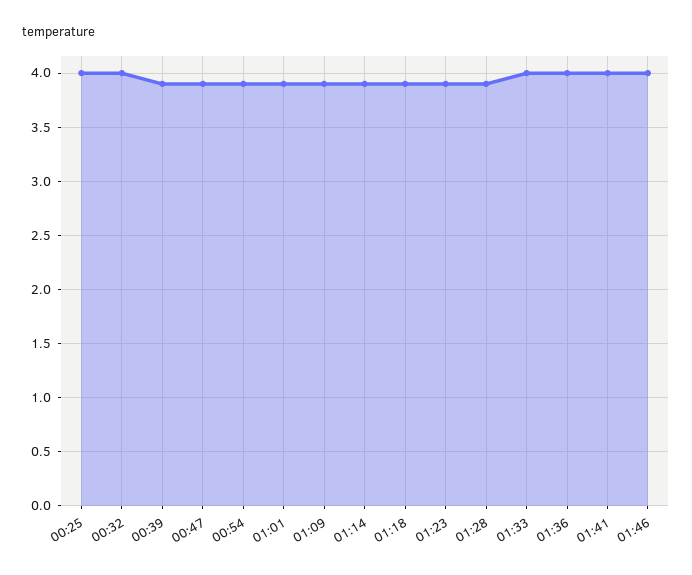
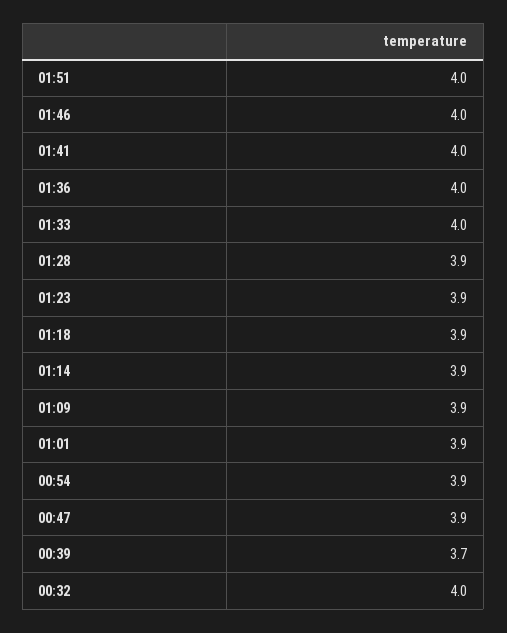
00:25: 4 -> none
00:39: 3.9 -> 3.7
01:51: none -> 4

